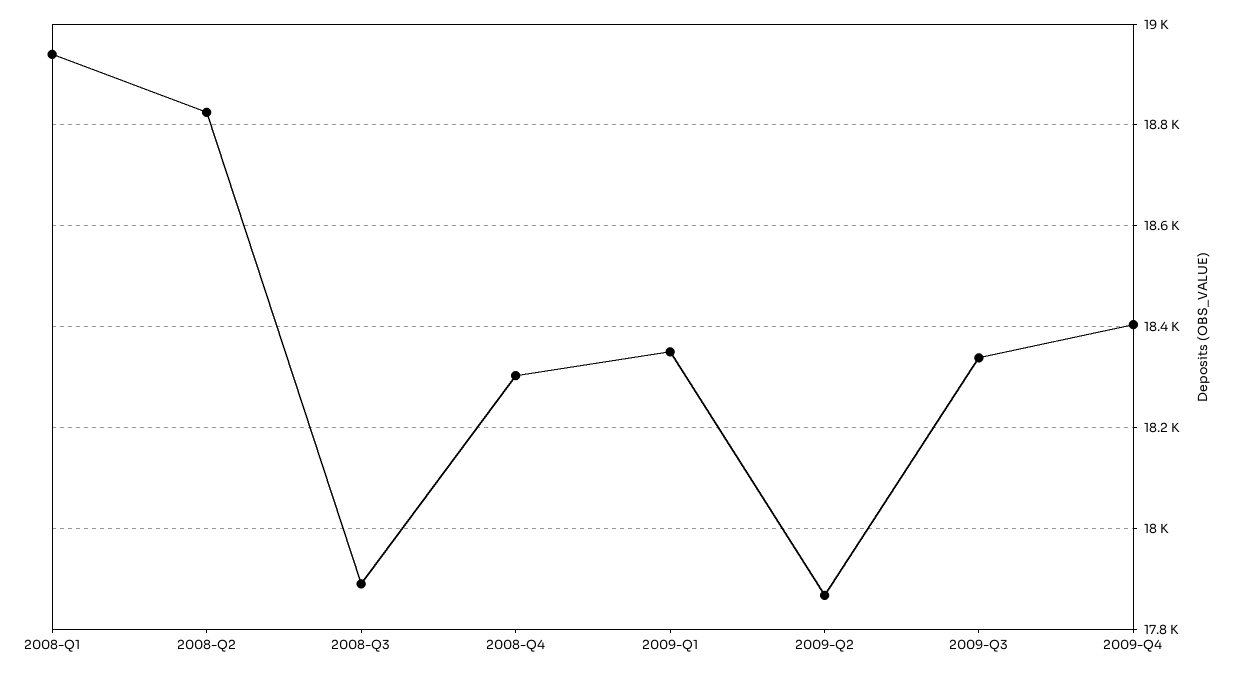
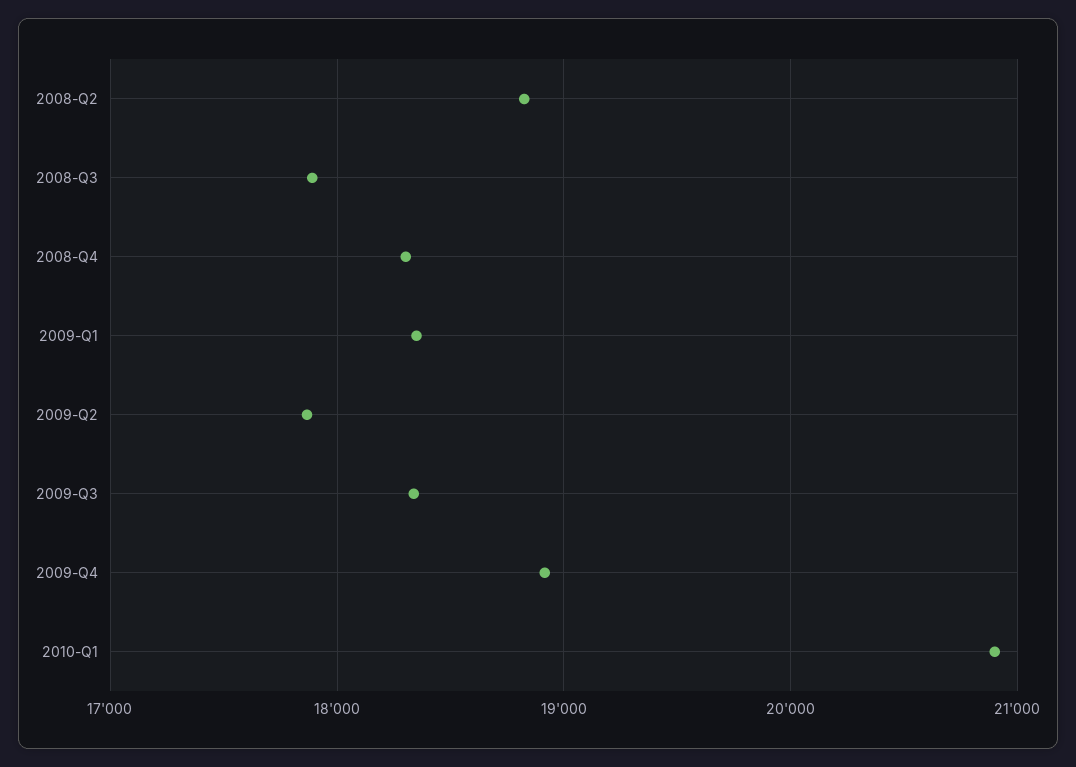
2008-Q1: 18940 -> none
2009-Q4: 18400 -> 18900
2010-Q1: none -> 20900

